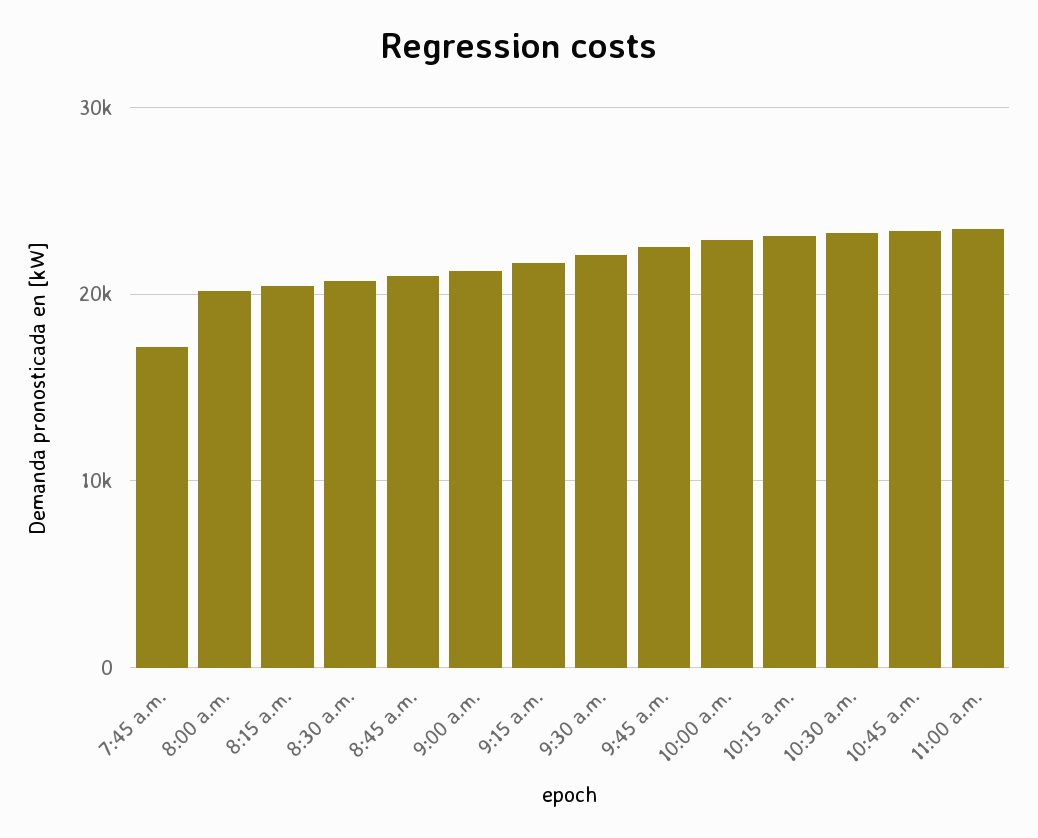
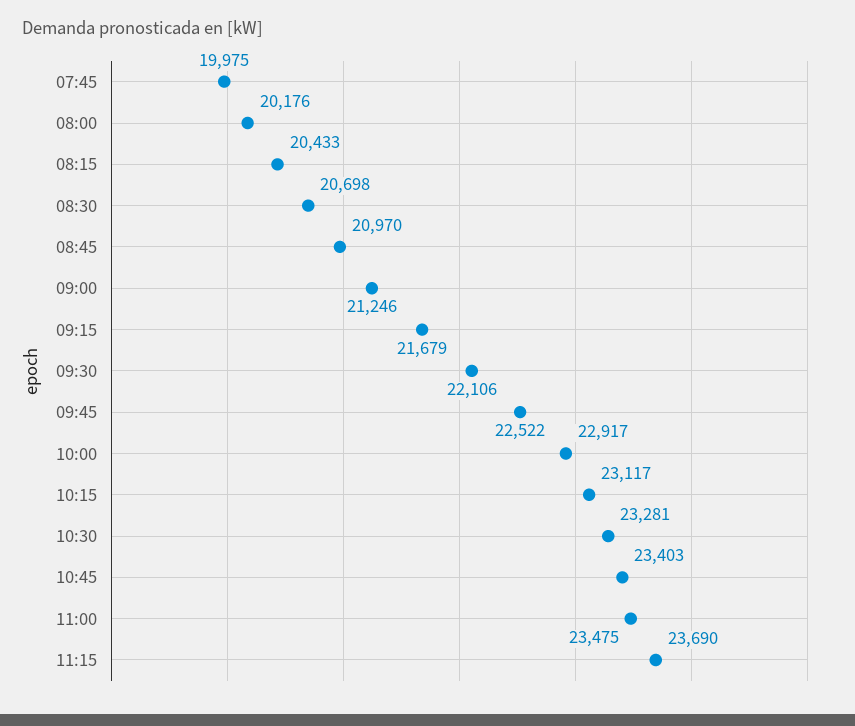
7:45 a.m.: 17000 -> 19975
11:15: none -> 23690

